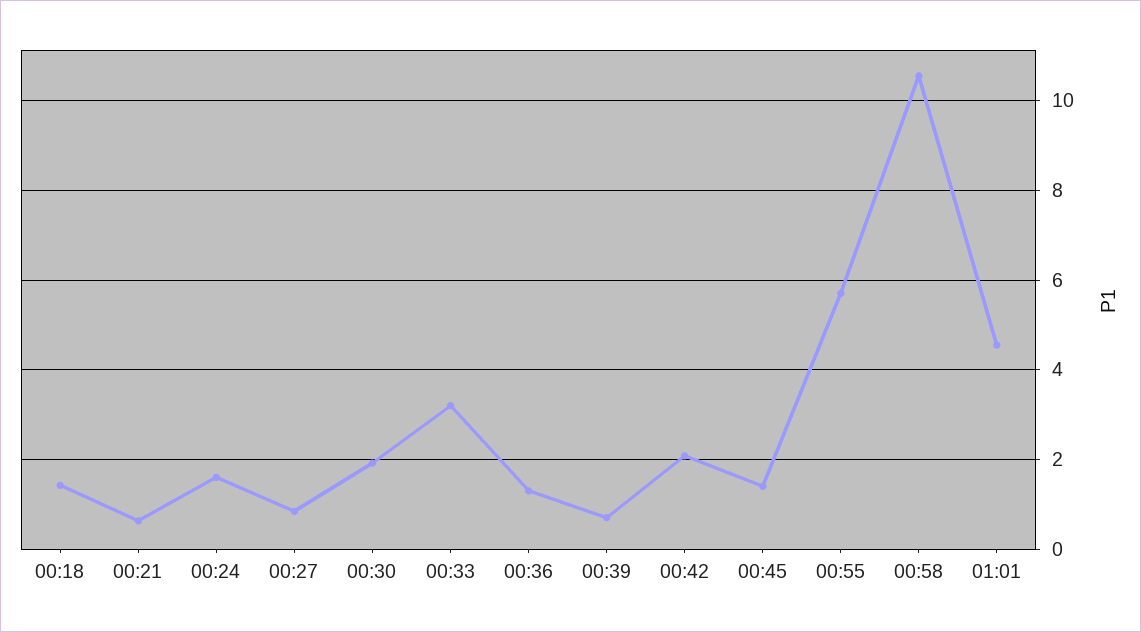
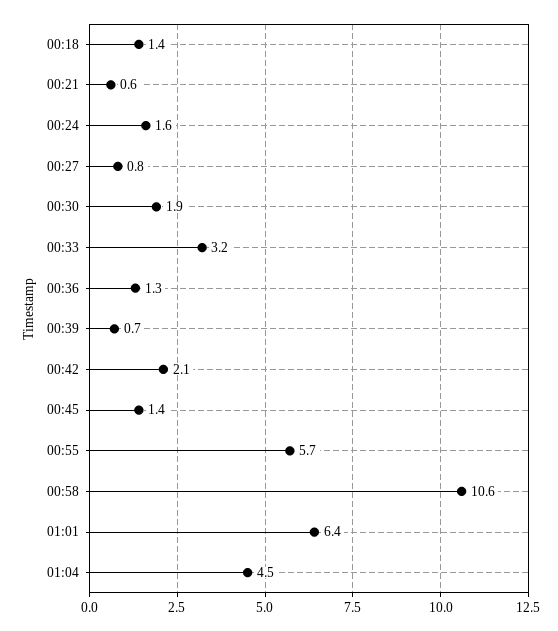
01:01: 4.6 -> 6.4
01:04: none -> 4.5

